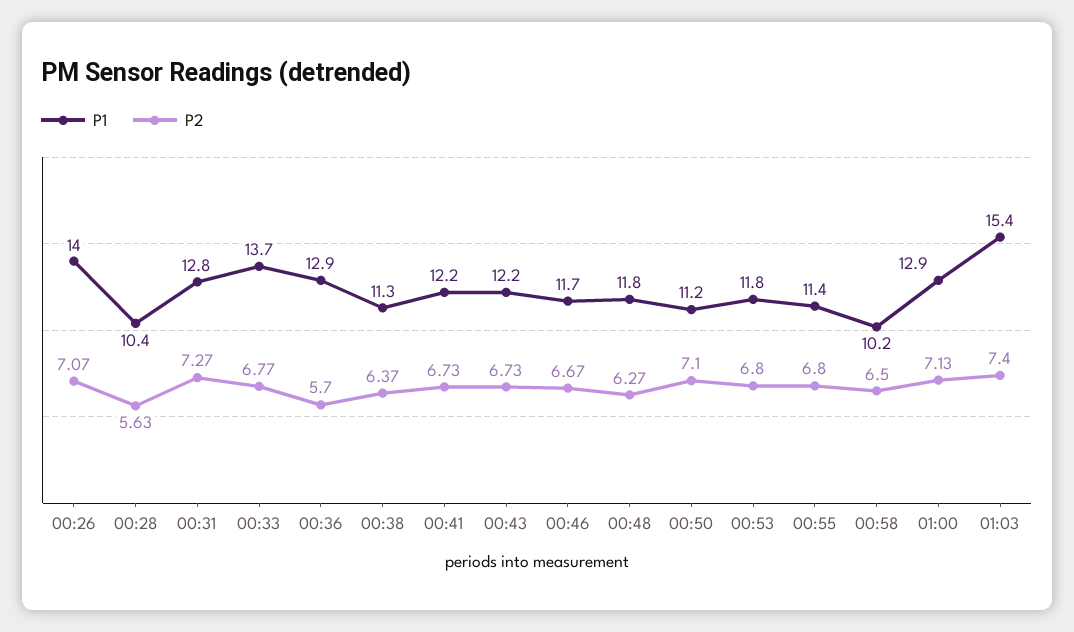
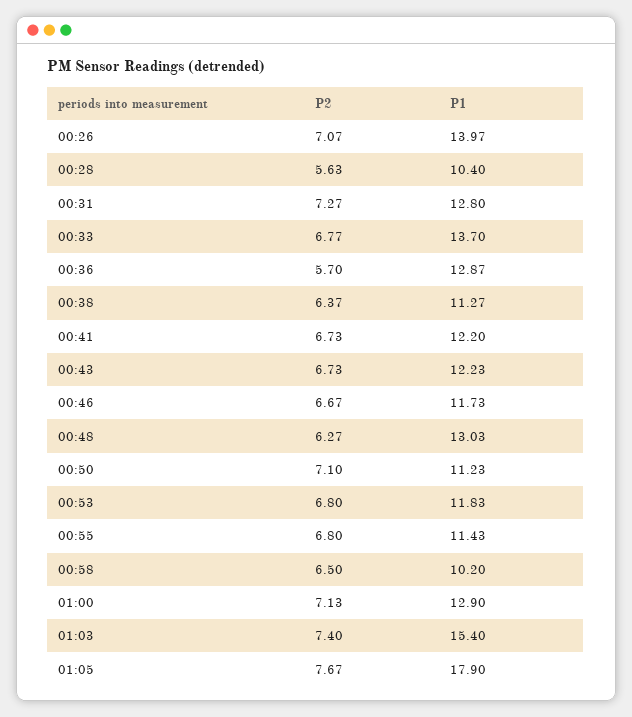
P1, 00:48: 11.8 -> 13.03
P2, 01:05: none -> 7.67
P1, 01:05: none -> 17.9

